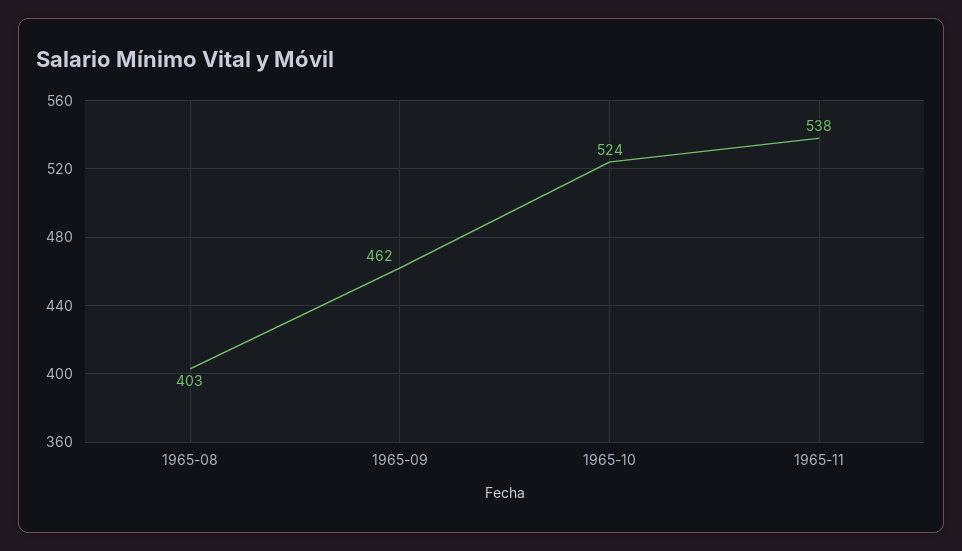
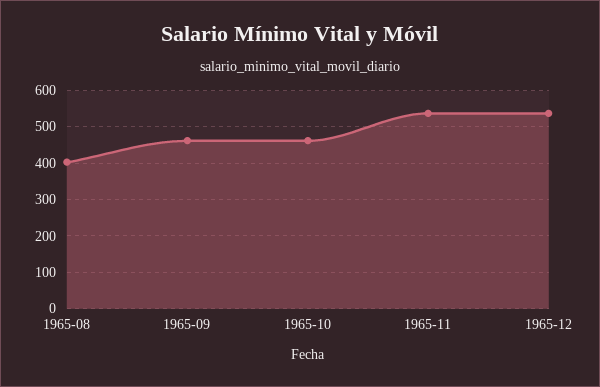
1965-10: 524 -> 460
1965-12: none -> 540

